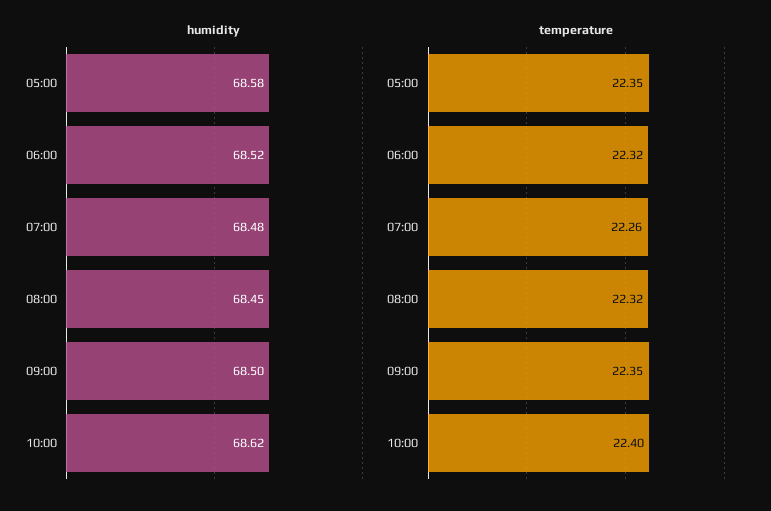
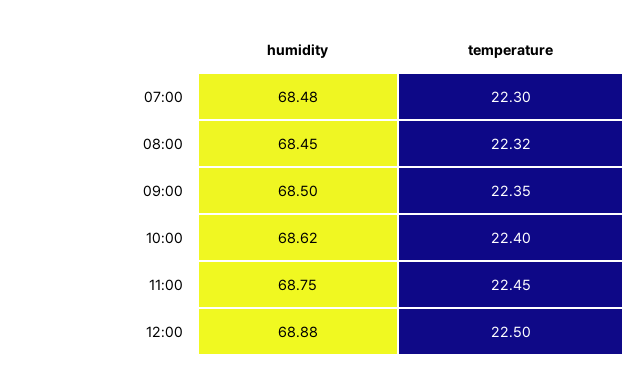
humidity, 05:00: 68.58 -> none
humidity, 06:00: 68.52 -> none
temperature, 05:00: 22.35 -> none
temperature, 06:00: 22.32 -> none
temperature, 07:00: 22.26 -> 22.3
humidity, 11:00: none -> 68.75
temperature, 11:00: none -> 22.45
humidity, 12:00: none -> 68.88
temperature, 12:00: none -> 22.5

